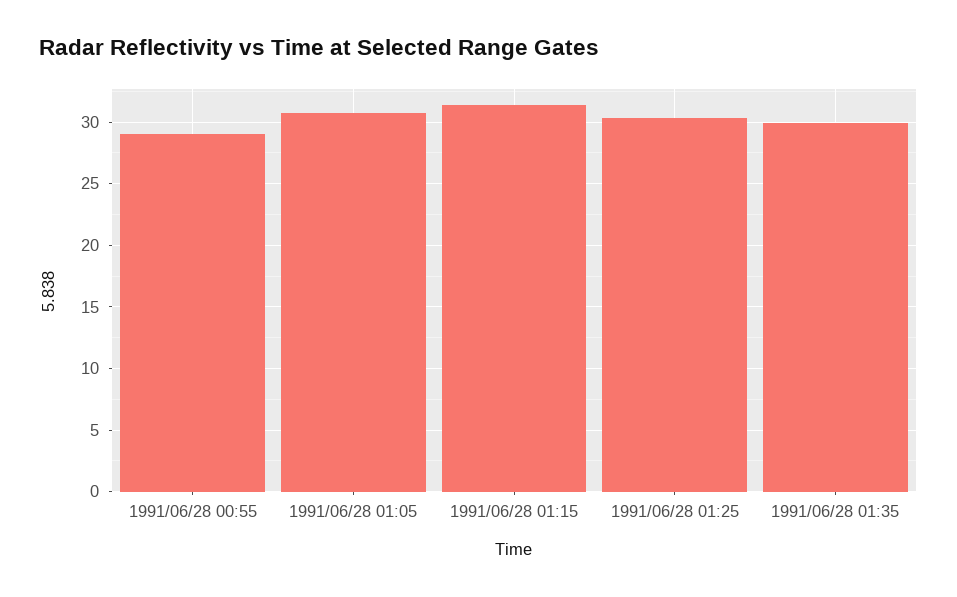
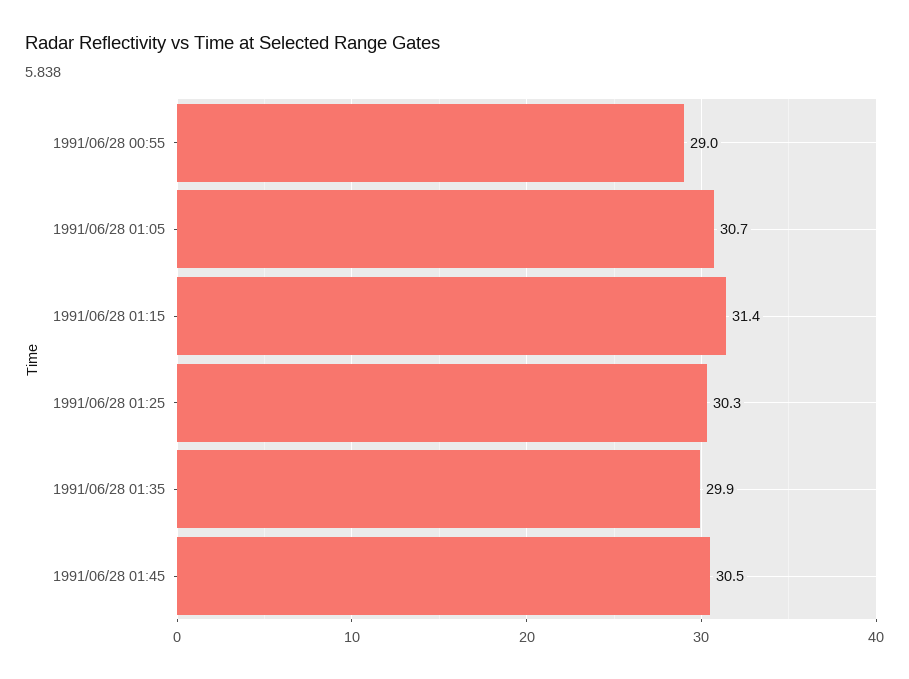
1991/06/28 01:45: none -> 30.5

